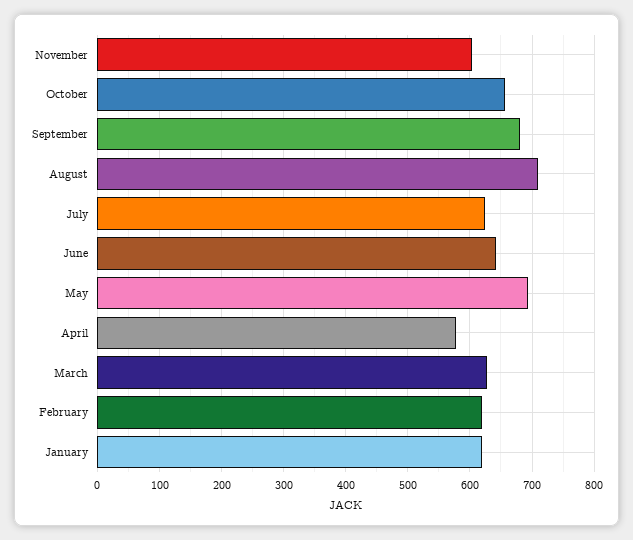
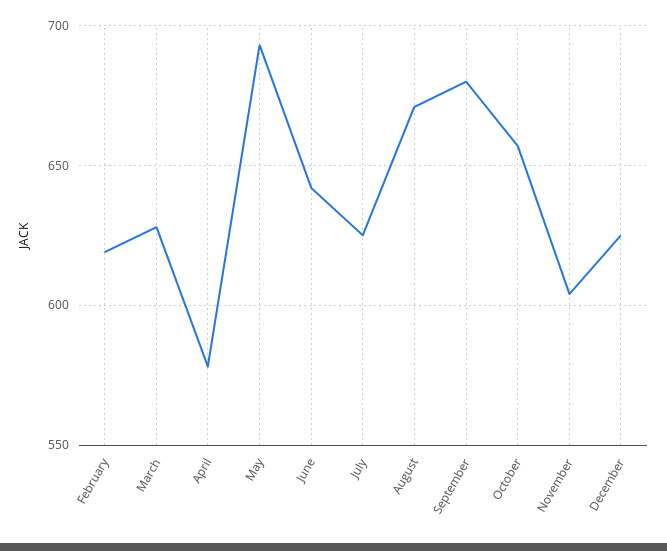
August: 710 -> 670
January: 620 -> none
December: none -> 625

